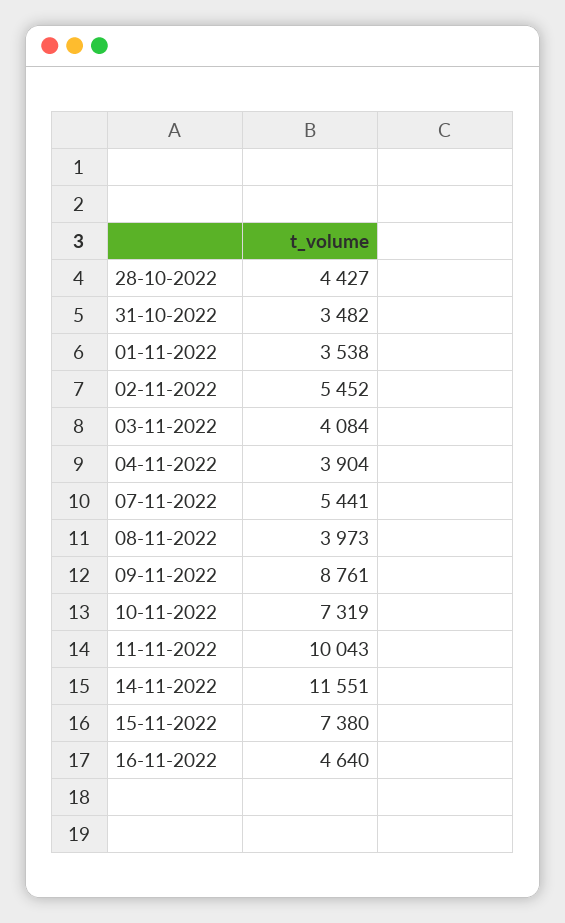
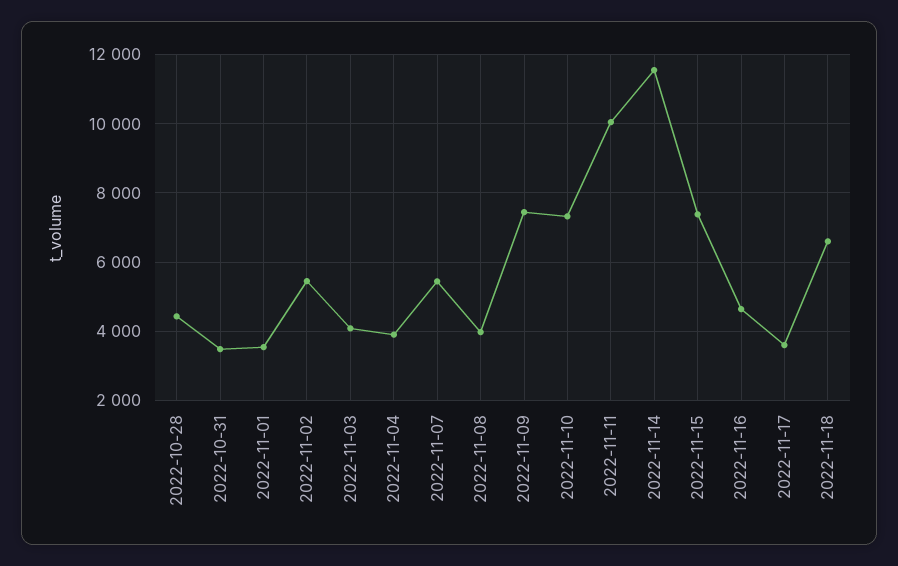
09-11-2022: 8761 -> 7400
2022-11-17: none -> 3600
2022-11-18: none -> 6600

